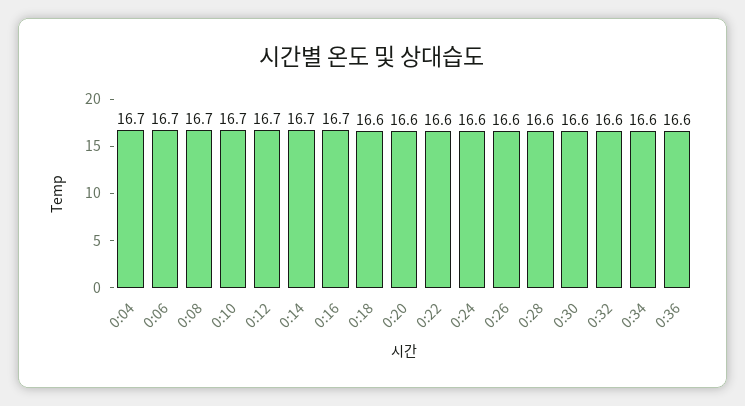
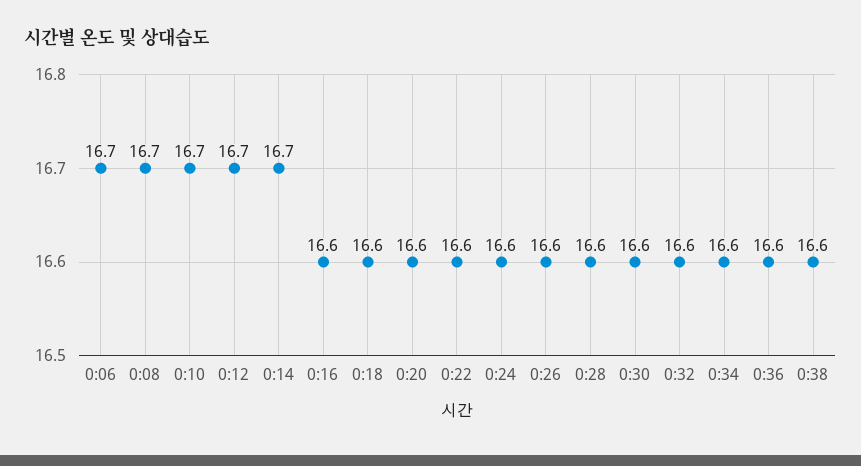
0:04: 16.7 -> none
0:16: 16.7 -> 16.6
0:38: none -> 16.6

